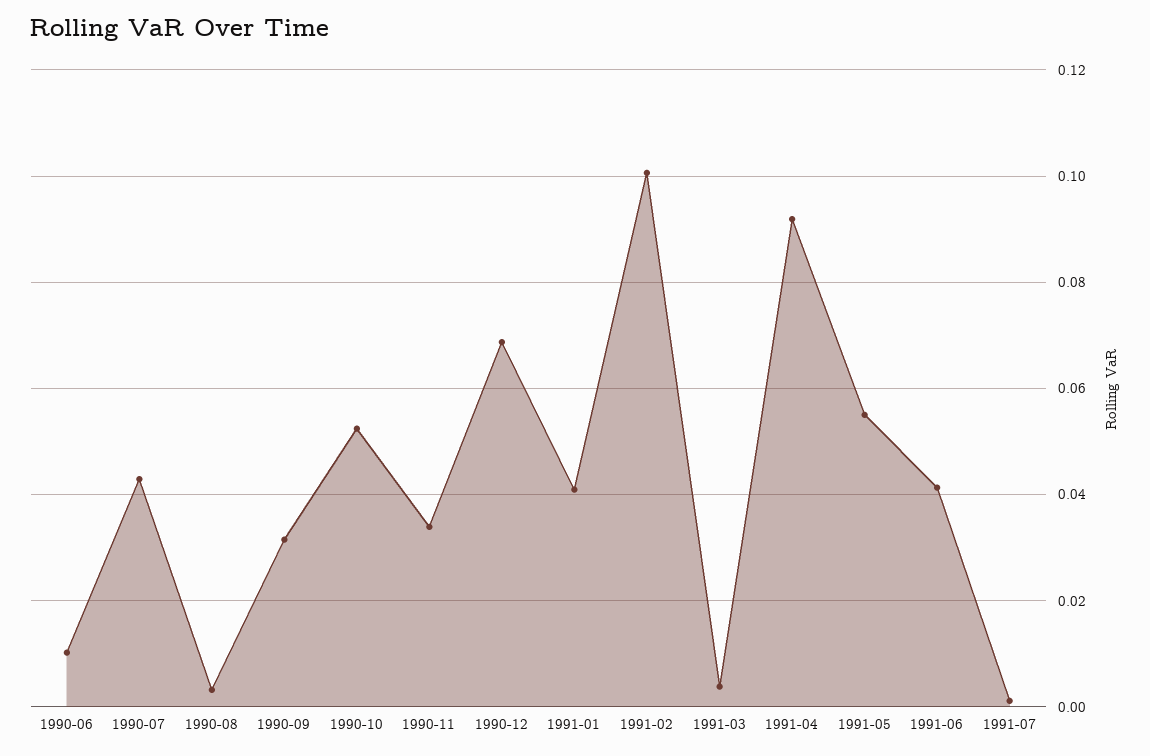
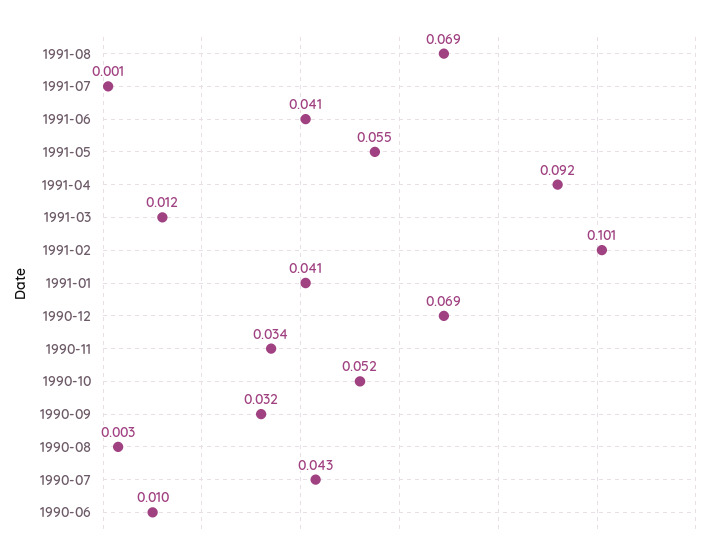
1991-03: 0.004 -> 0.012
1991-08: none -> 0.069

